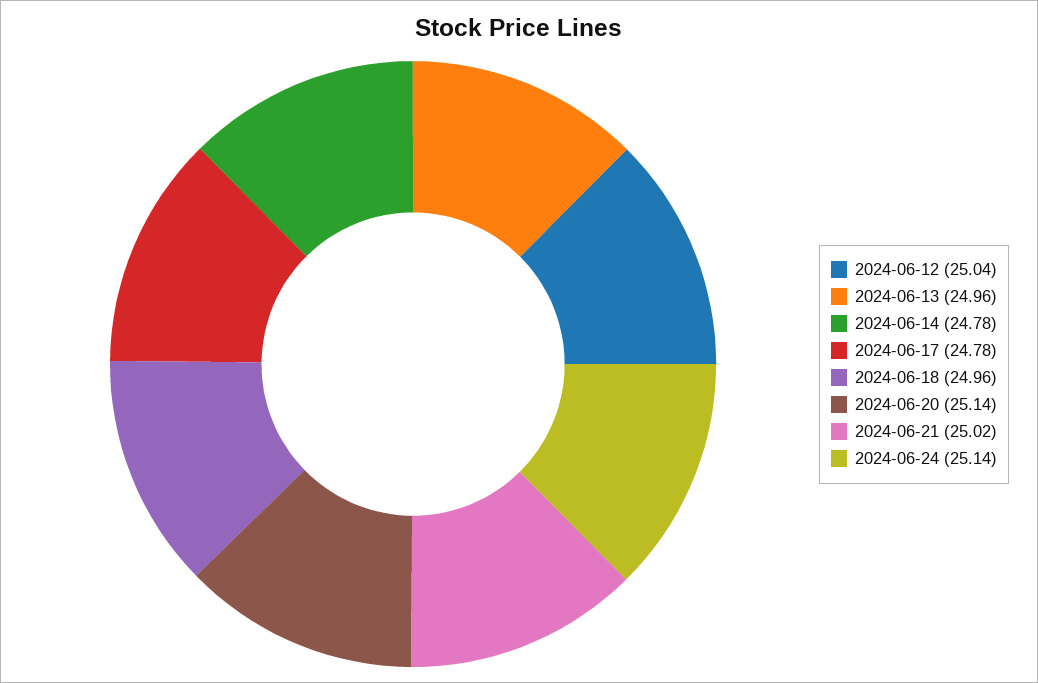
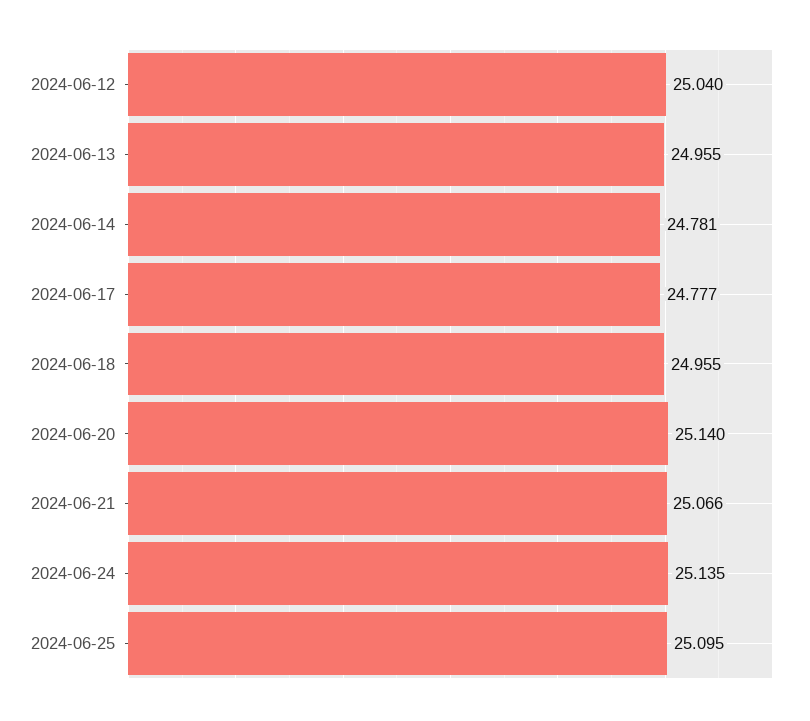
2024-06-21: 25.02 -> 25.066
2024-06-25: none -> 25.095

